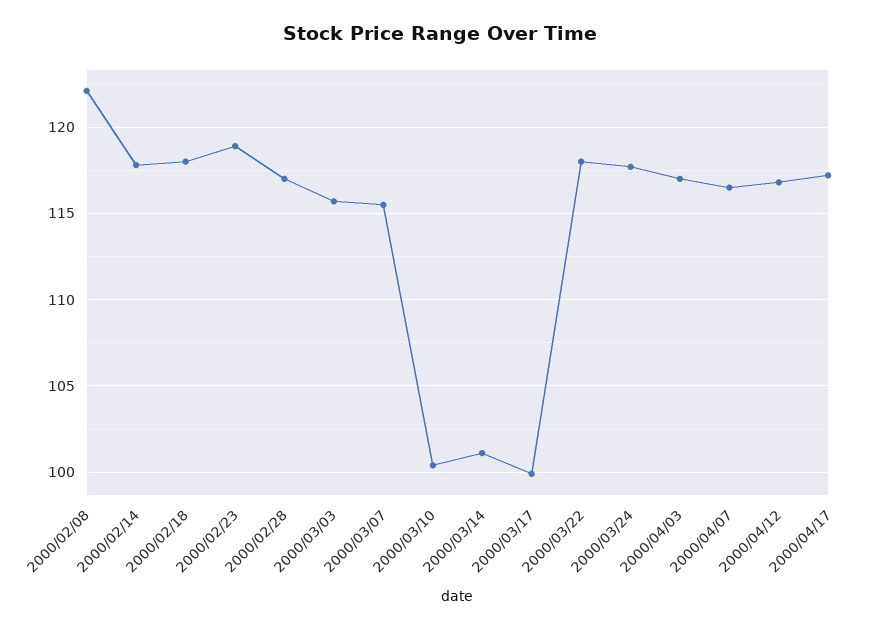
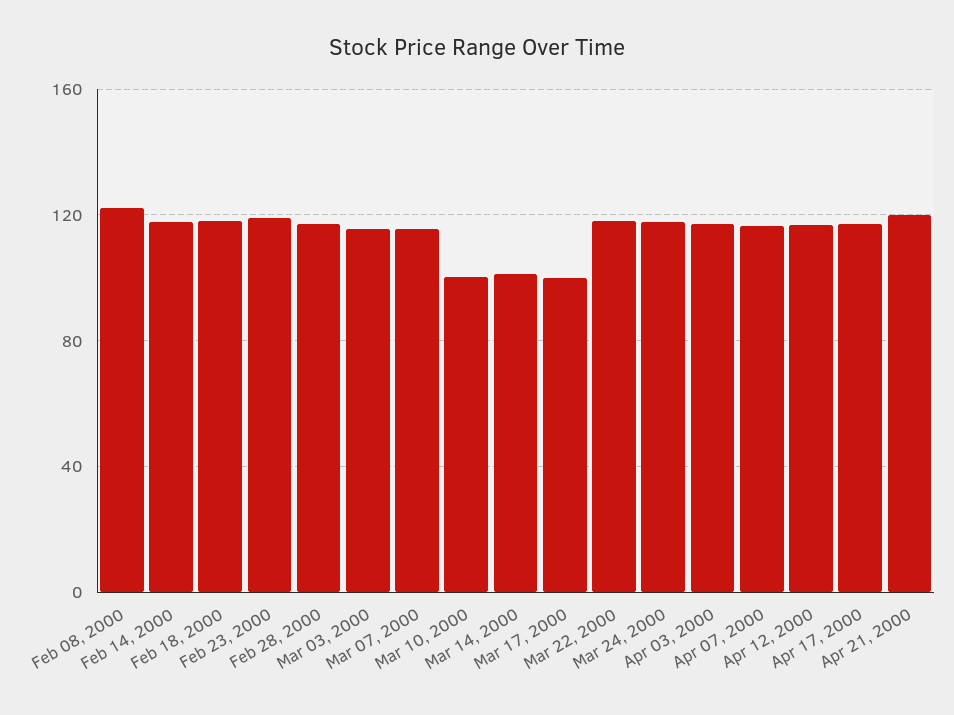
Apr 21, 2000: none -> 120

